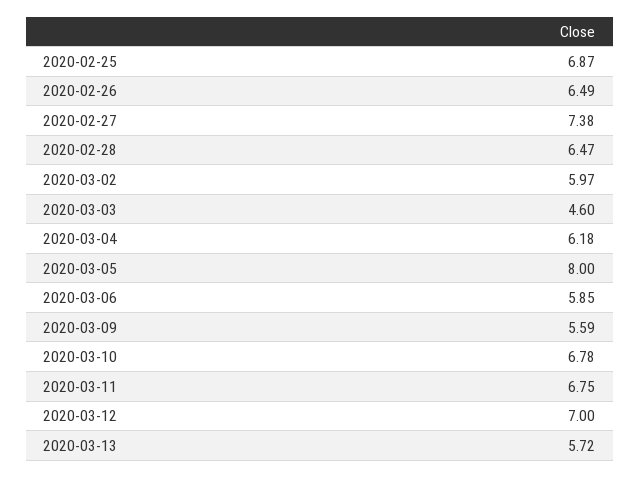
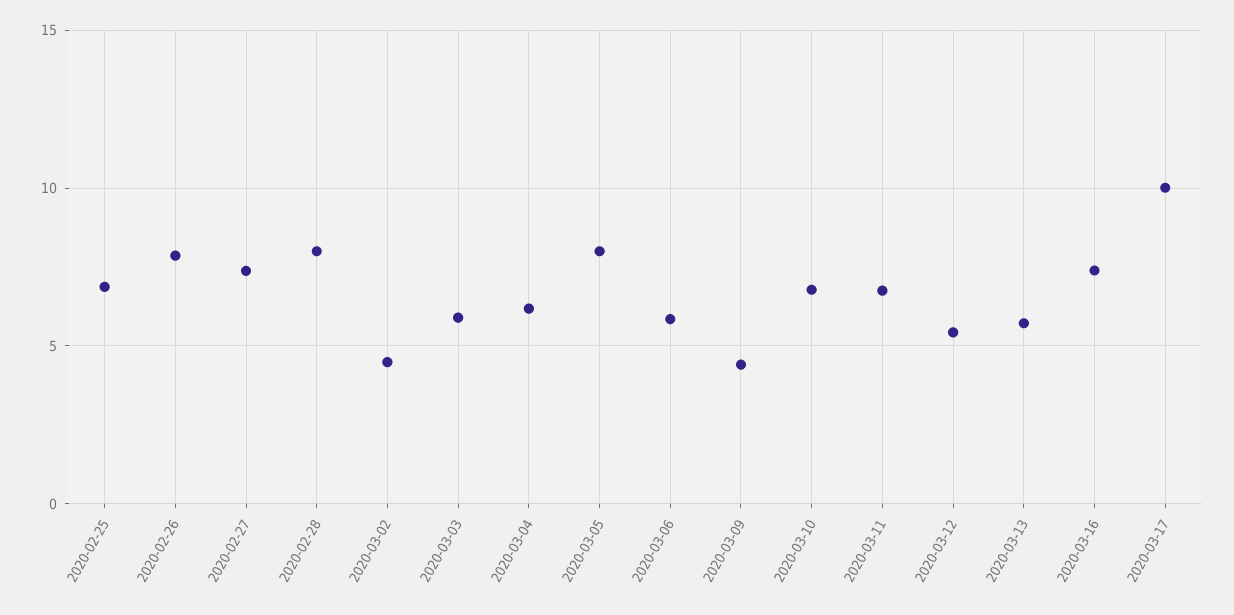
2020-02-26: 6.49 -> 8
2020-02-28: 6.47 -> 8
2020-03-02: 5.97 -> 4.5
2020-03-03: 4.6 -> 6
2020-03-09: 5.59 -> 4.5
2020-03-12: 7 -> 5.5
2020-03-16: none -> 7.5
2020-03-17: none -> 10

